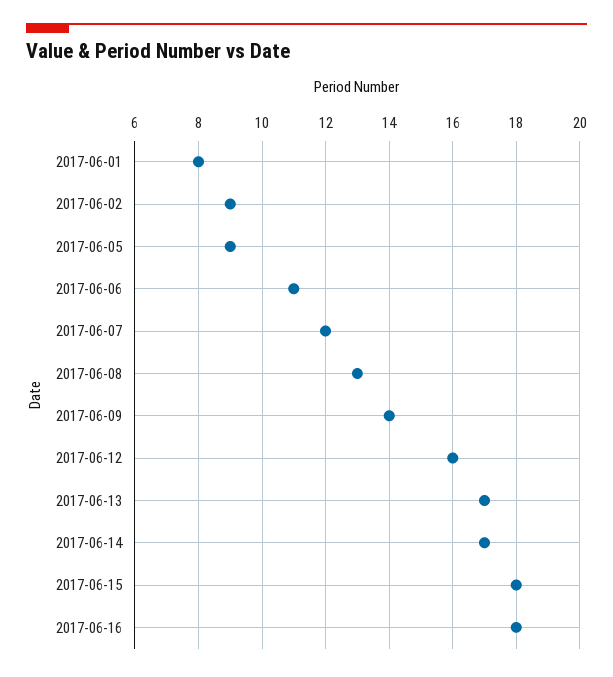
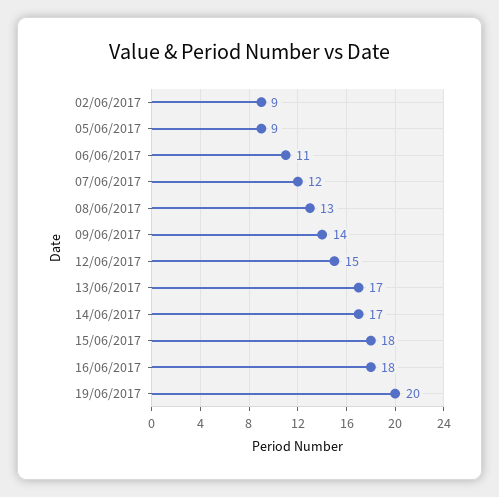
2017-06-01: 8 -> none
2017-06-12: 16 -> 15
19/06/2017: none -> 20

